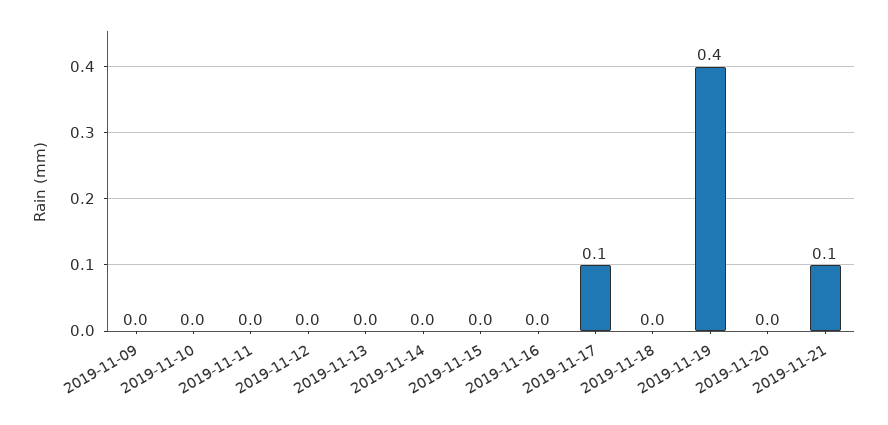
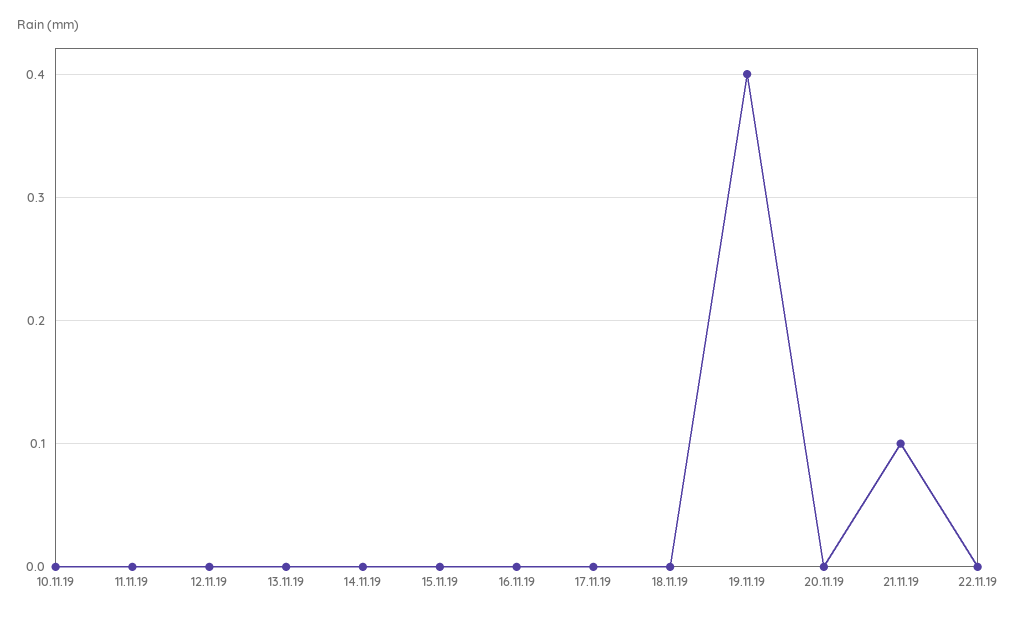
2019-11-09: 0 -> none
2019-11-17: 0.1 -> 0
22.11.19: none -> 0

